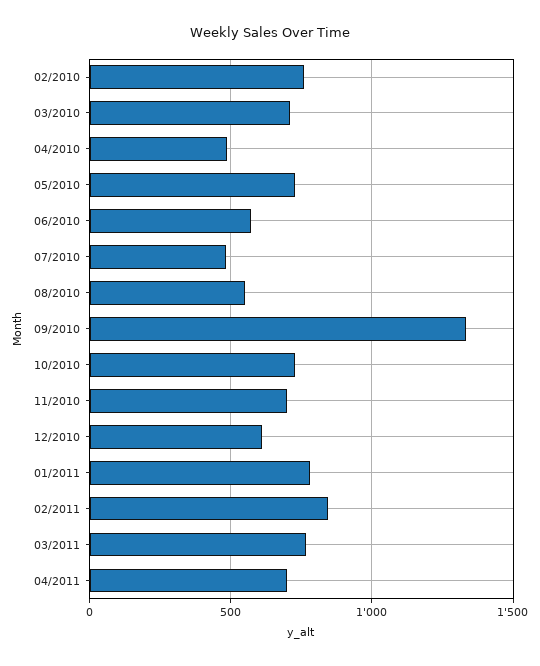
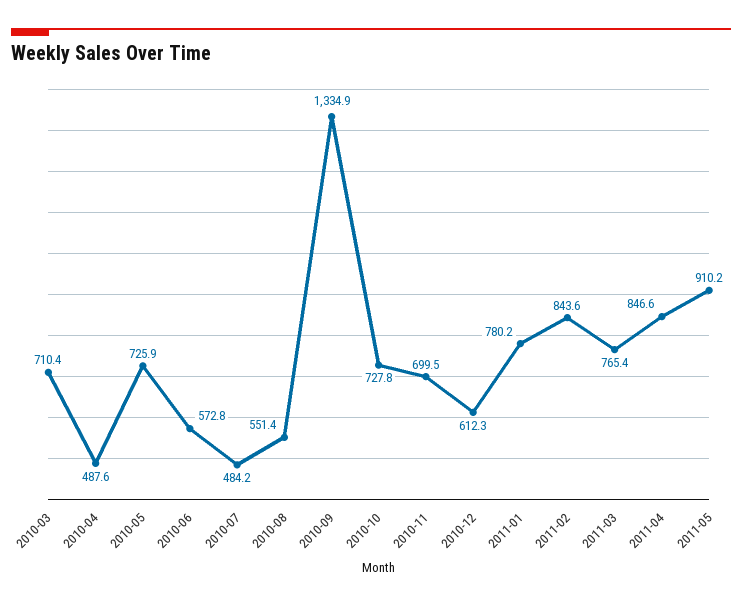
02/2010: 750 -> none
04/2011: 700 -> 846.6
2011-05: none -> 910.2

